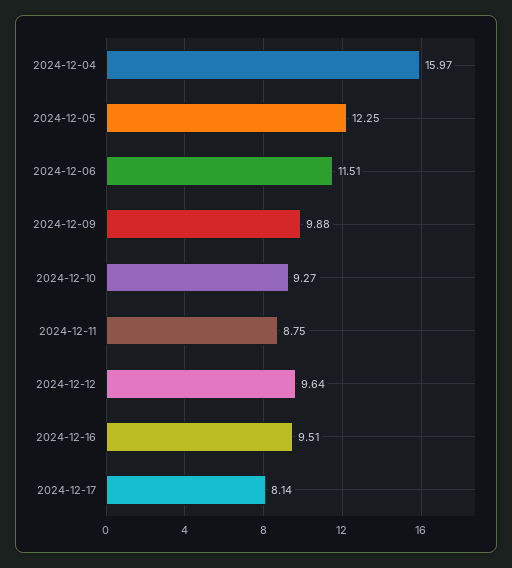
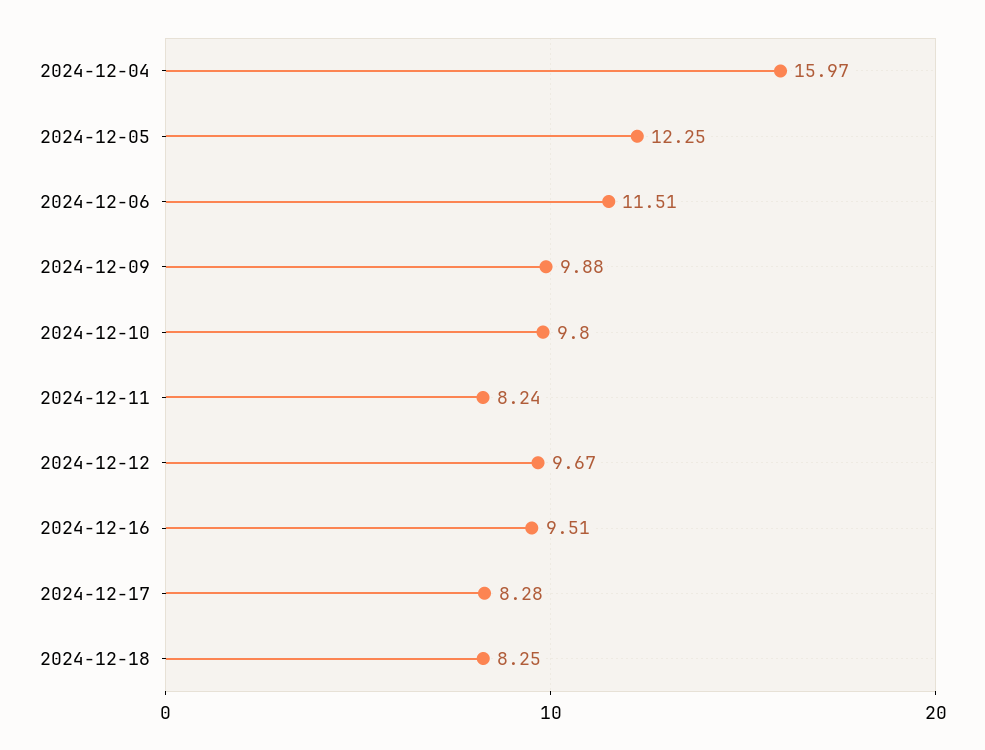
2024-12-10: 9.27 -> 9.8
2024-12-11: 8.75 -> 8.24
2024-12-12: 9.64 -> 9.67
2024-12-17: 8.14 -> 8.28
2024-12-18: none -> 8.25

